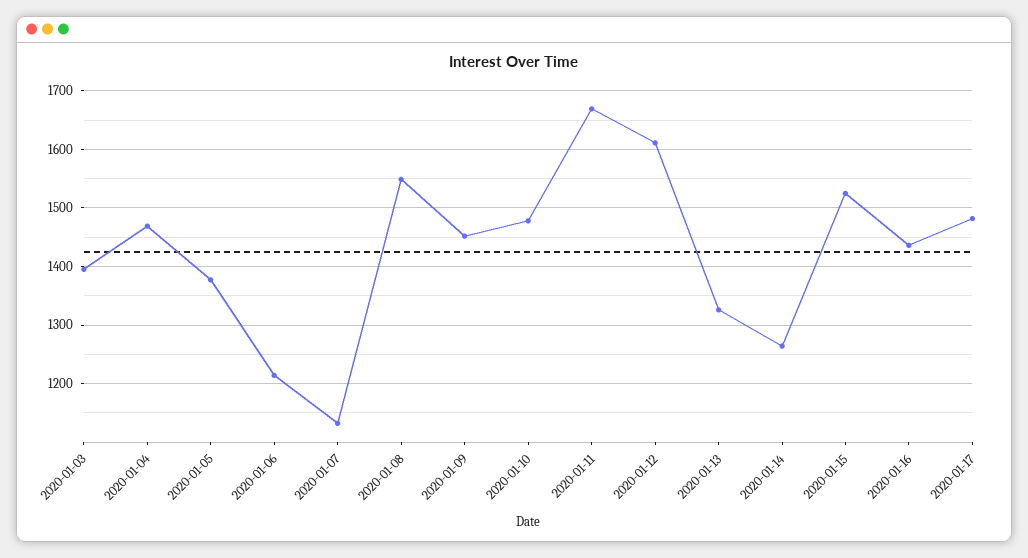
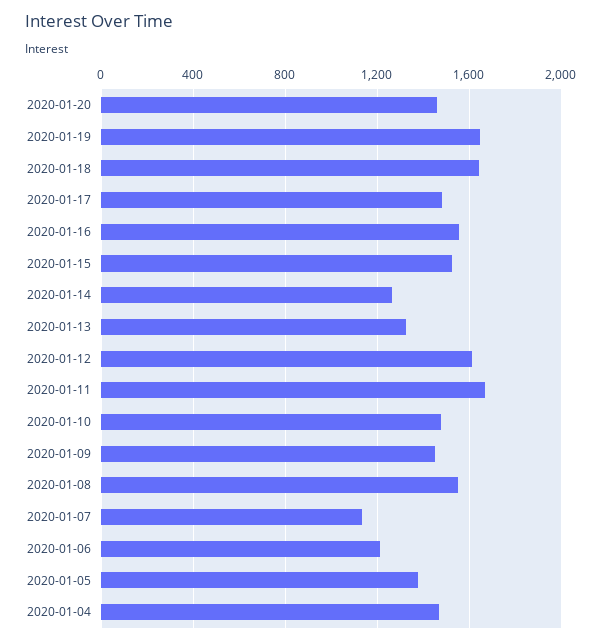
2020-01-03: 1400 -> none
2020-01-16: 1440 -> 1550
2020-01-20: none -> 1450
2020-01-19: none -> 1650
2020-01-18: none -> 1650

